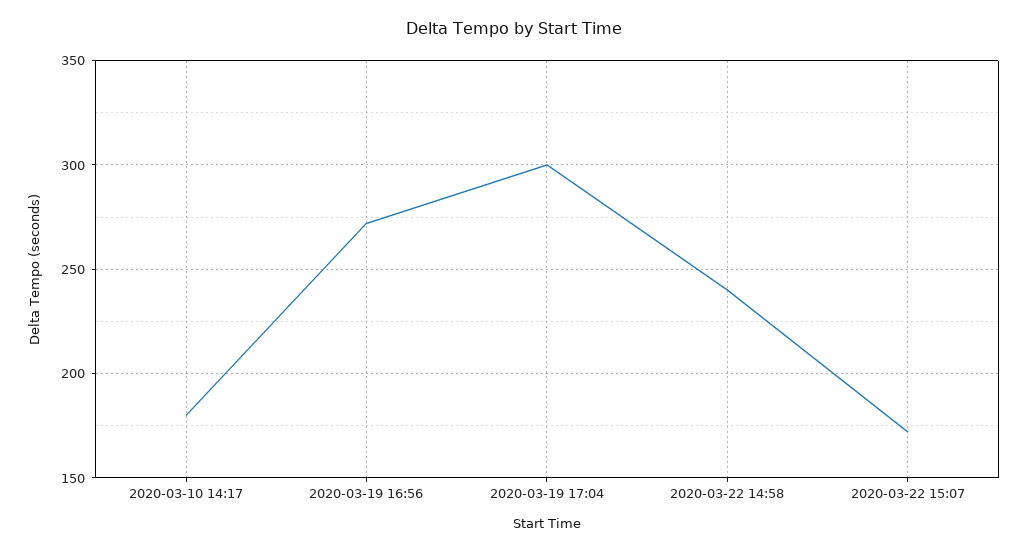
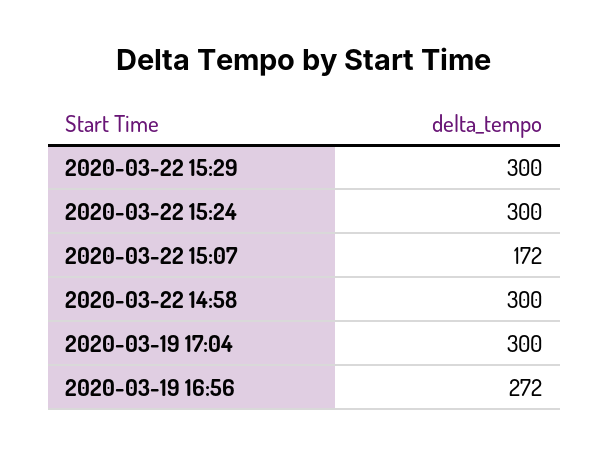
2020-03-10 14:17: 180 -> none
2020-03-22 14:58: 240 -> 300
2020-03-22 15:29: none -> 300
2020-03-22 15:24: none -> 300

